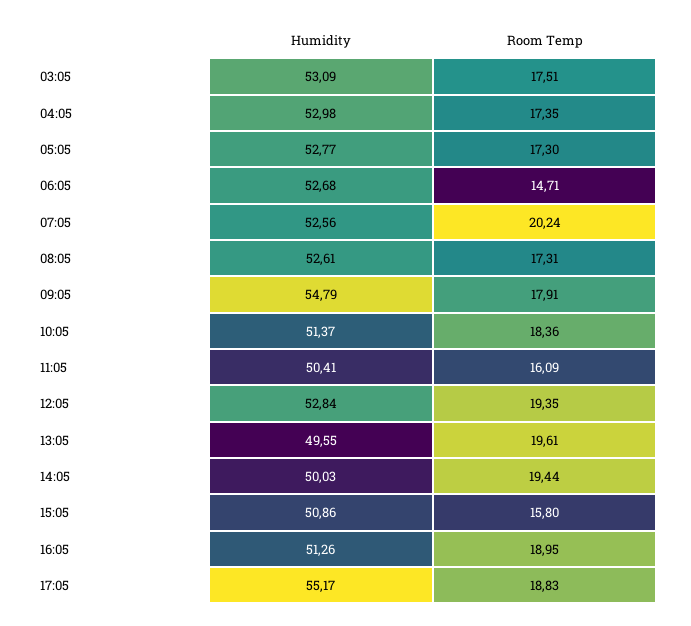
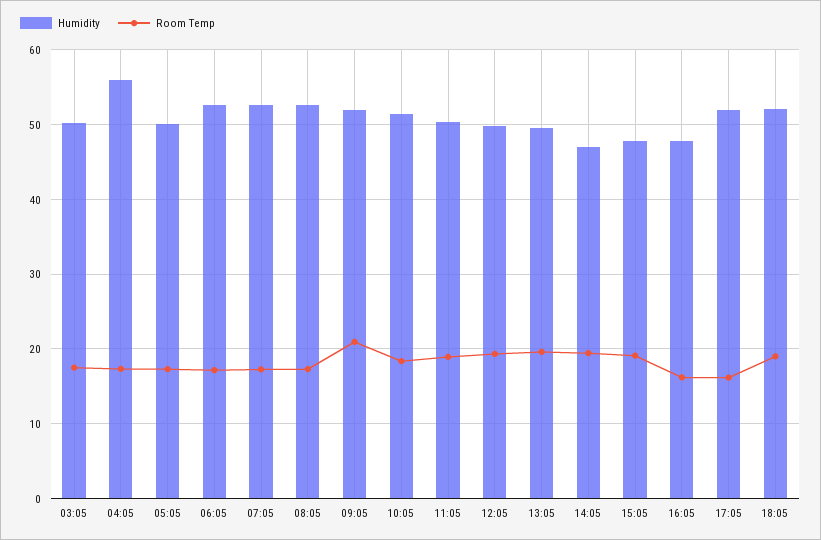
Humidity, 03:05: 53.09 -> 50
Humidity, 04:05: 52.98 -> 56
Humidity, 05:05: 52.77 -> 50
Room Temp, 06:05: 14.71 -> 17
Room Temp, 07:05: 20.24 -> 17
Humidity, 09:05: 54.79 -> 52
Room Temp, 09:05: 17.91 -> 21
Room Temp, 11:05: 16.09 -> 19
Humidity, 12:05: 52.84 -> 50
Humidity, 14:05: 50.03 -> 47
Humidity, 15:05: 50.86 -> 48
Room Temp, 15:05: 15.8 -> 19
Humidity, 16:05: 51.26 -> 48
Room Temp, 16:05: 18.95 -> 16
Humidity, 17:05: 55.17 -> 52
Room Temp, 17:05: 18.83 -> 16
Humidity, 18:05: none -> 52
Room Temp, 18:05: none -> 19

